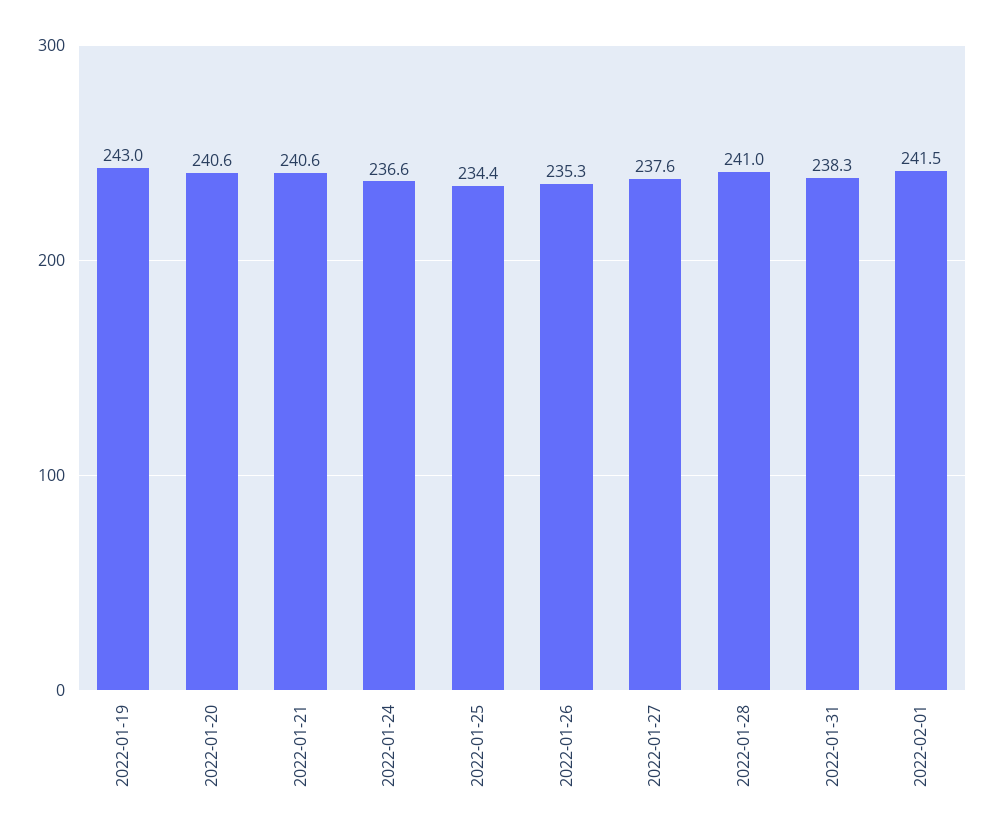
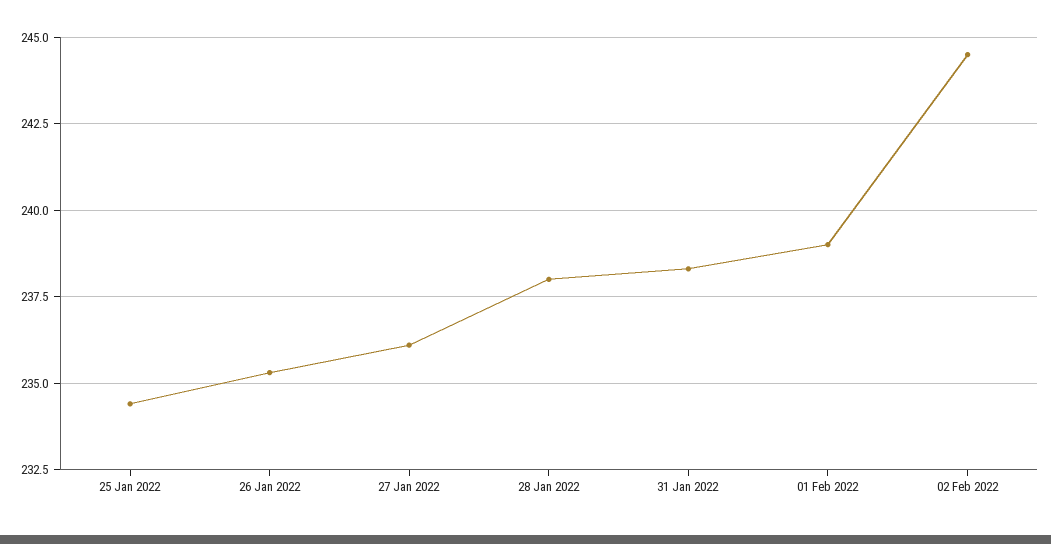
2022-01-19: 243 -> none
2022-01-20: 240.6 -> none
2022-01-21: 240.6 -> none
2022-01-24: 236.6 -> none
2022-01-27: 237.6 -> 236
2022-01-28: 241 -> 238
2022-02-01: 241.5 -> 239
02 Feb 2022: none -> 244.5

